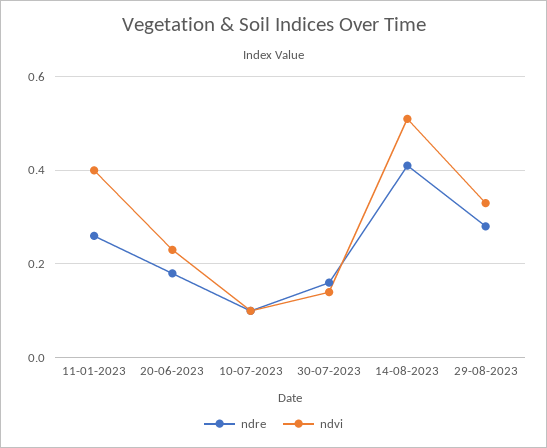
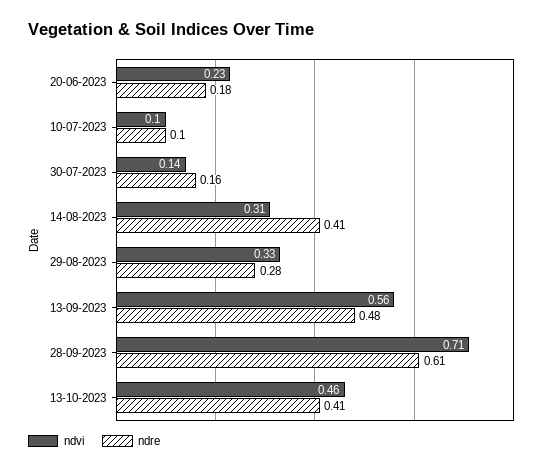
ndre, 11-01-2023: 0.25 -> none
ndvi, 11-01-2023: 0.4 -> none
ndvi, 14-08-2023: 0.5 -> 0.31
ndvi, 13-09-2023: none -> 0.56
ndre, 13-09-2023: none -> 0.48
ndvi, 28-09-2023: none -> 0.71
ndre, 28-09-2023: none -> 0.61
ndvi, 13-10-2023: none -> 0.46
ndre, 13-10-2023: none -> 0.41

